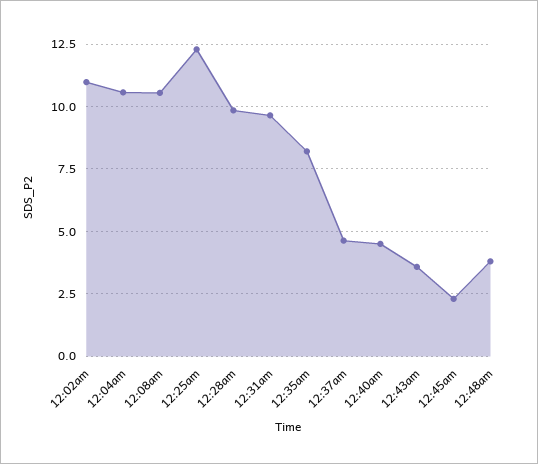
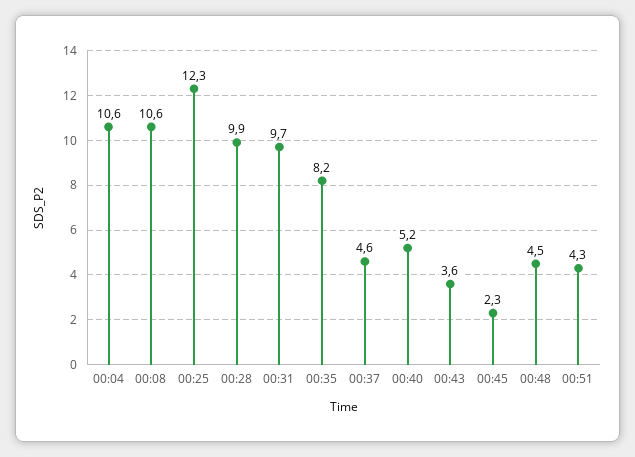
12:02am: 11 -> none
12:40am: 4.5 -> 5.2
12:48am: 3.75 -> 4.5
00:51: none -> 4.3

